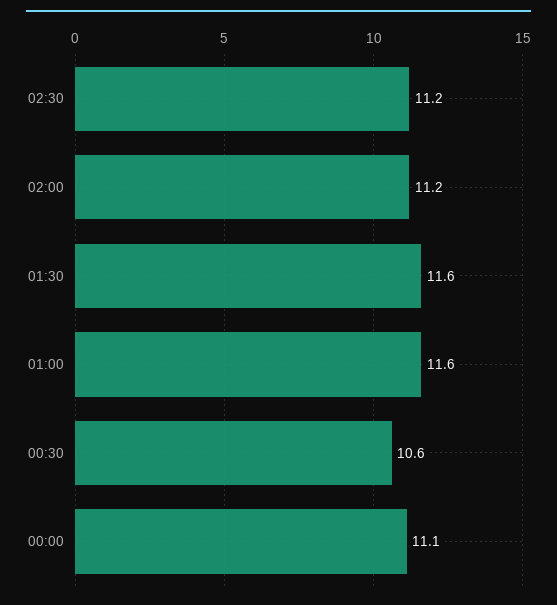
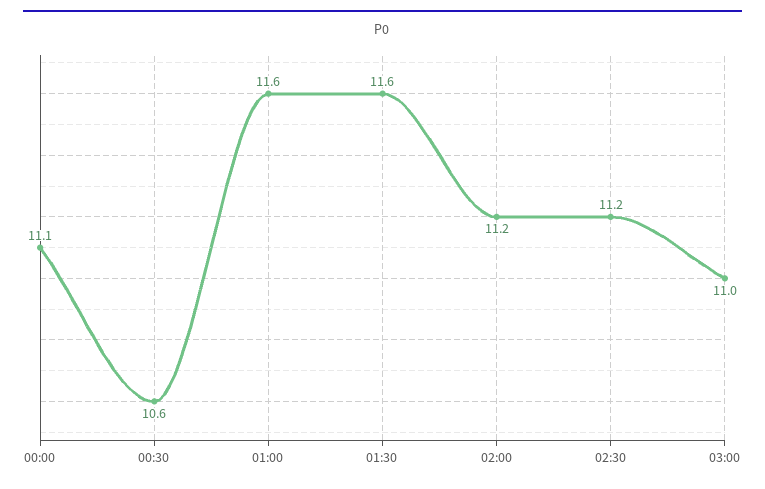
03:00: none -> 11

